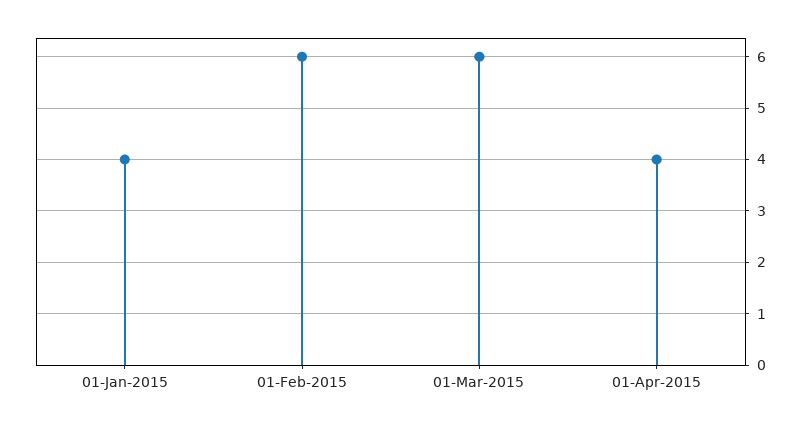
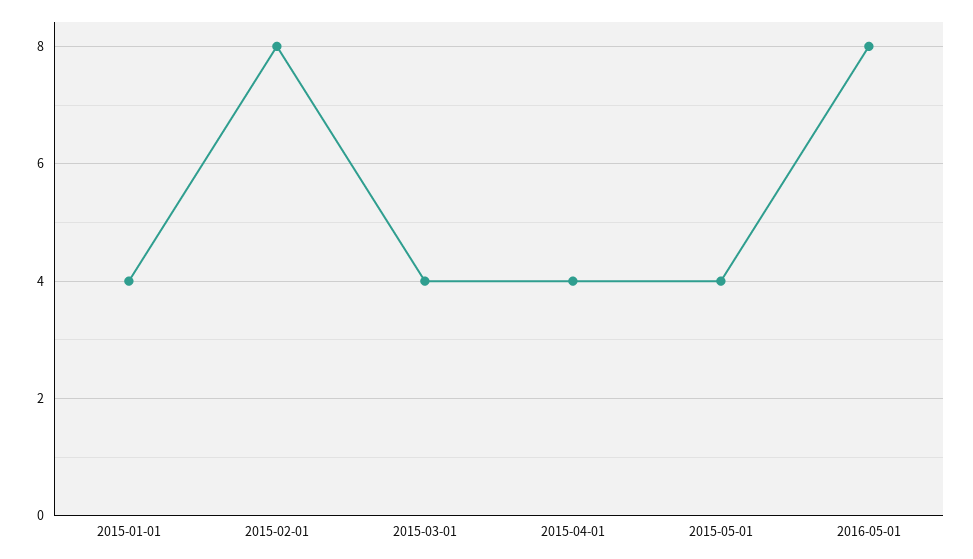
01-Feb-2015: 6 -> 8
01-Mar-2015: 6 -> 4
2015-05-01: none -> 4
2016-05-01: none -> 8

